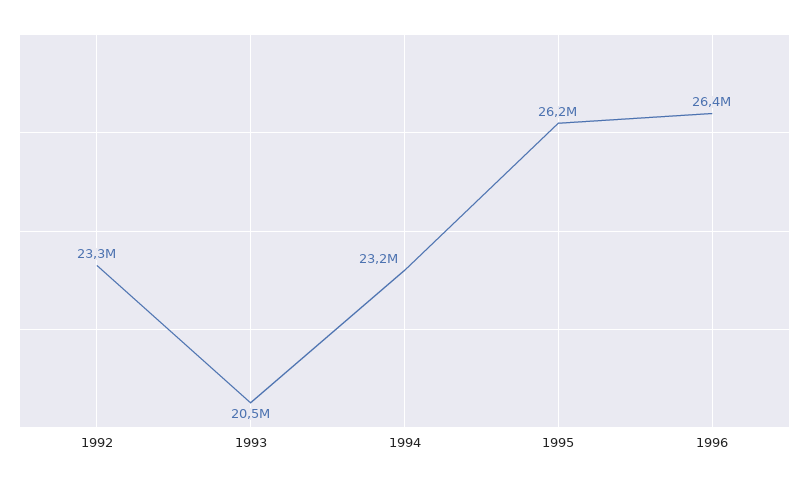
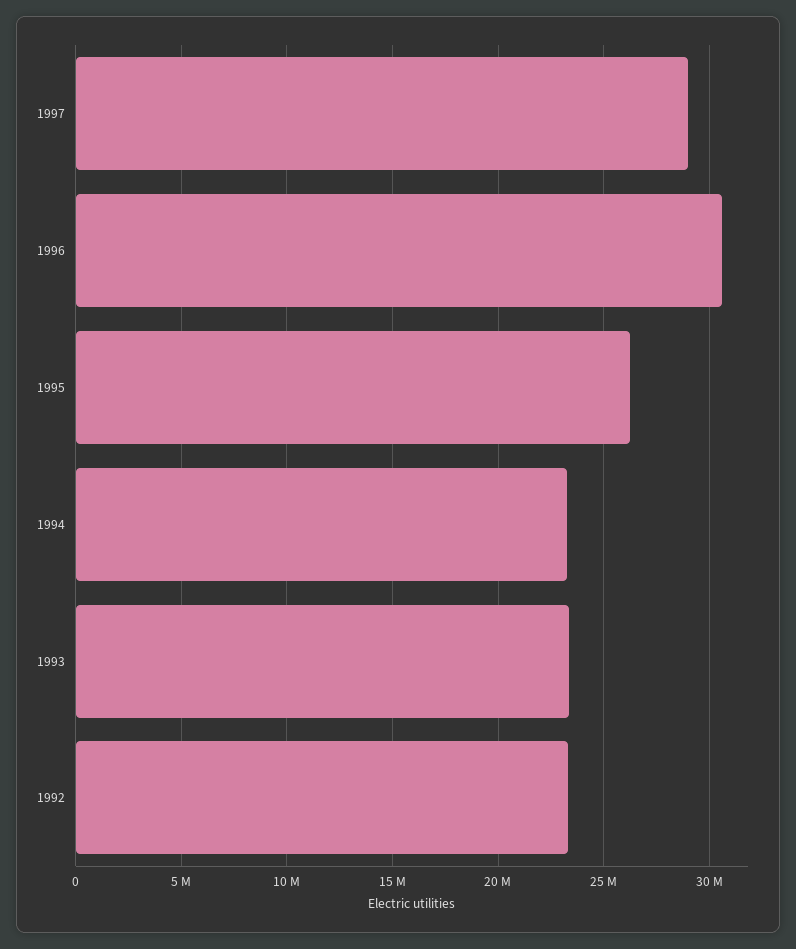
1993: 20500000 -> 23500000
1996: 26400000 -> 30500000
1997: none -> 29000000

